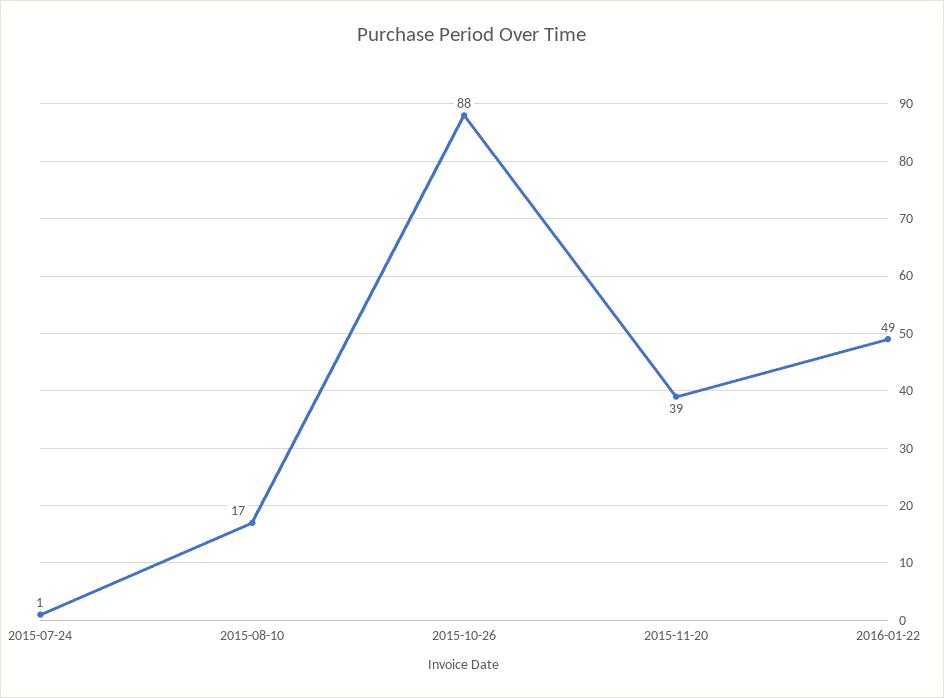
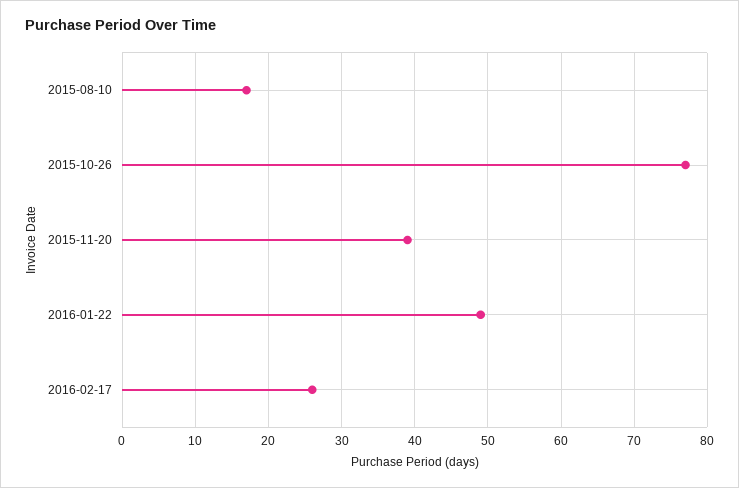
2015-07-24: 1 -> none
2015-10-26: 88 -> 77
2016-02-17: none -> 26

